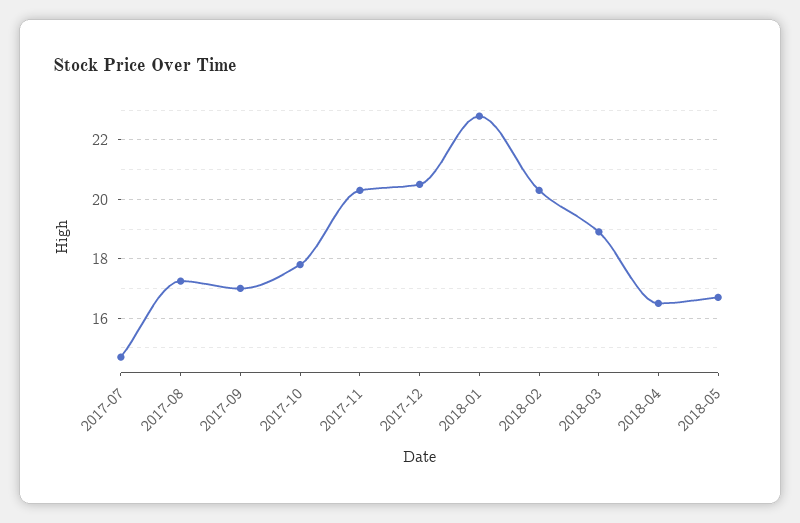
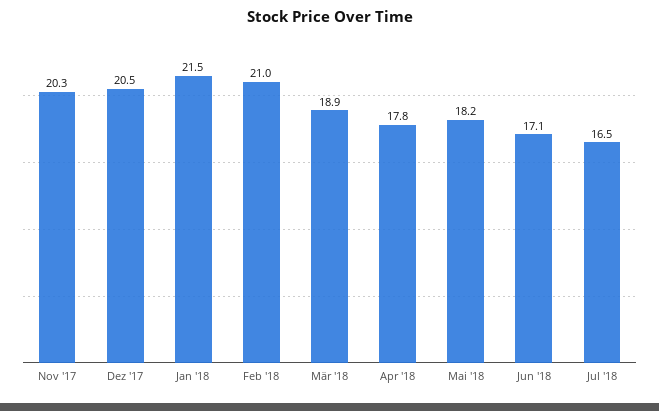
2017-07: 14.75 -> none
2017-08: 17.25 -> none
2017-09: 17 -> none
2017-10: 17.75 -> none
2018-01: 22.75 -> 21.5
2018-02: 20.25 -> 21
2018-04: 16.5 -> 17.8
2018-05: 16.75 -> 18.2
Jun '18: none -> 17.1
Jul '18: none -> 16.5

